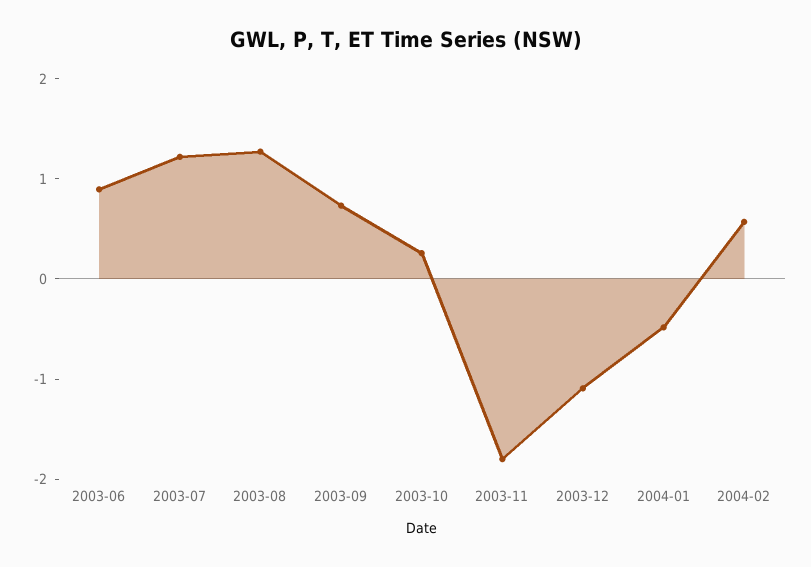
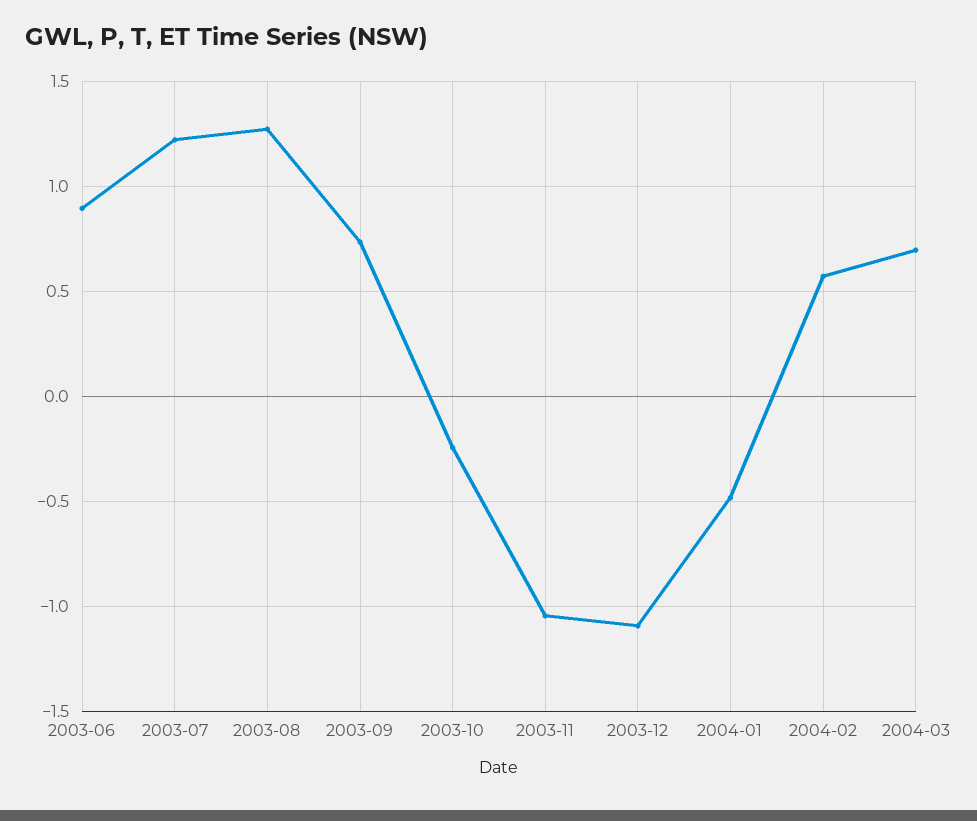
2003-10: 0.2 -> -0.25
2003-11: -1.8 -> -1.05
2004-03: none -> 0.7

